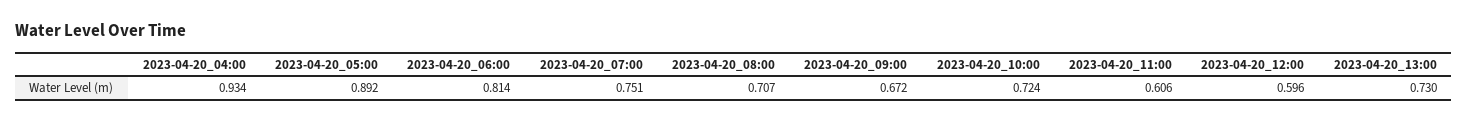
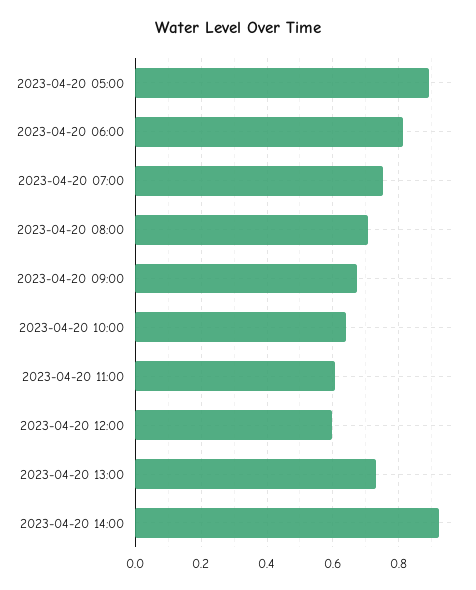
2023-04-20_04:00: 0.934 -> none
2023-04-20_10:00: 0.724 -> 0.64
2023-04-20 14:00: none -> 0.92

